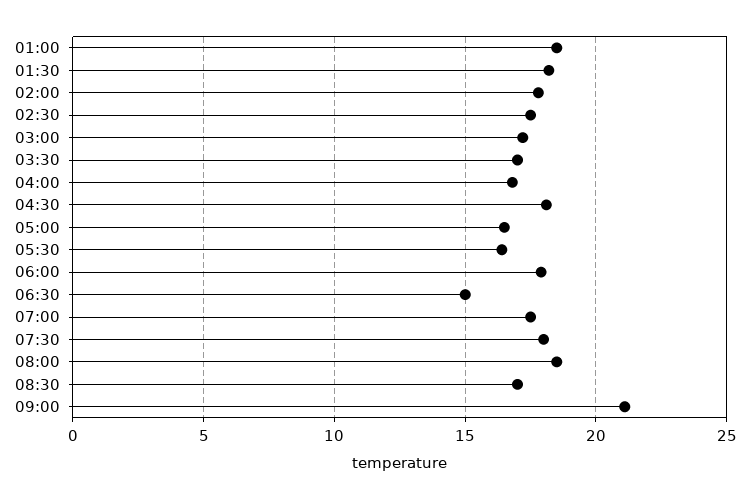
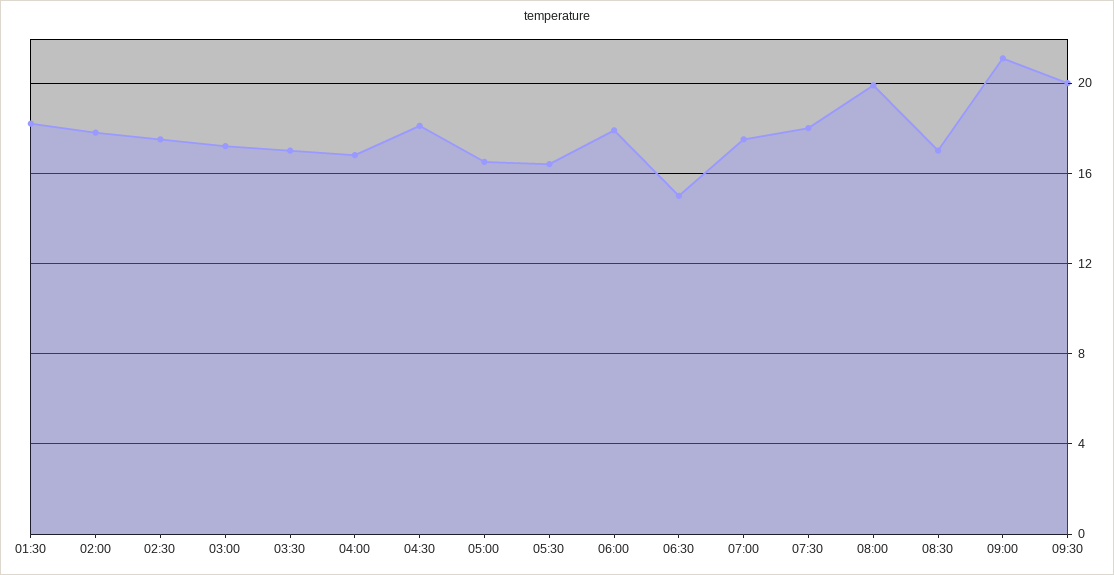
01:00: 18.5 -> none
08:00: 18.5 -> 20
09:30: none -> 20

